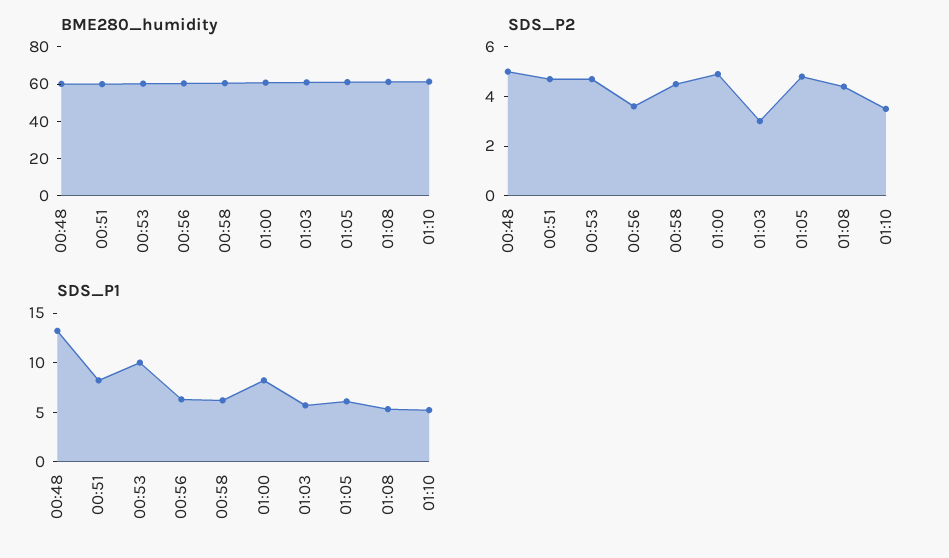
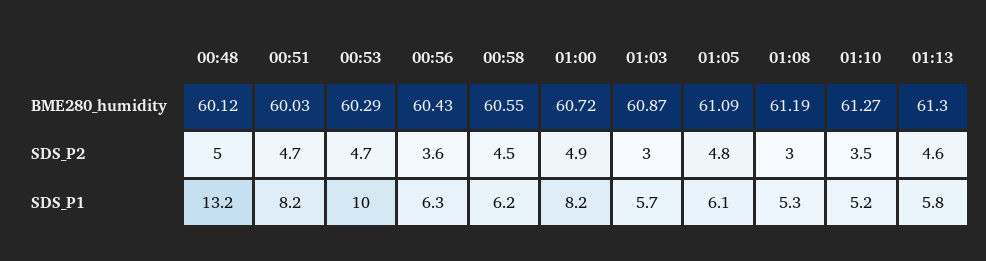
SDS_P2, 01:08: 4.5 -> 3
BME280_humidity, 01:13: none -> 61.3
SDS_P2, 01:13: none -> 4.6
SDS_P1, 01:13: none -> 5.8

